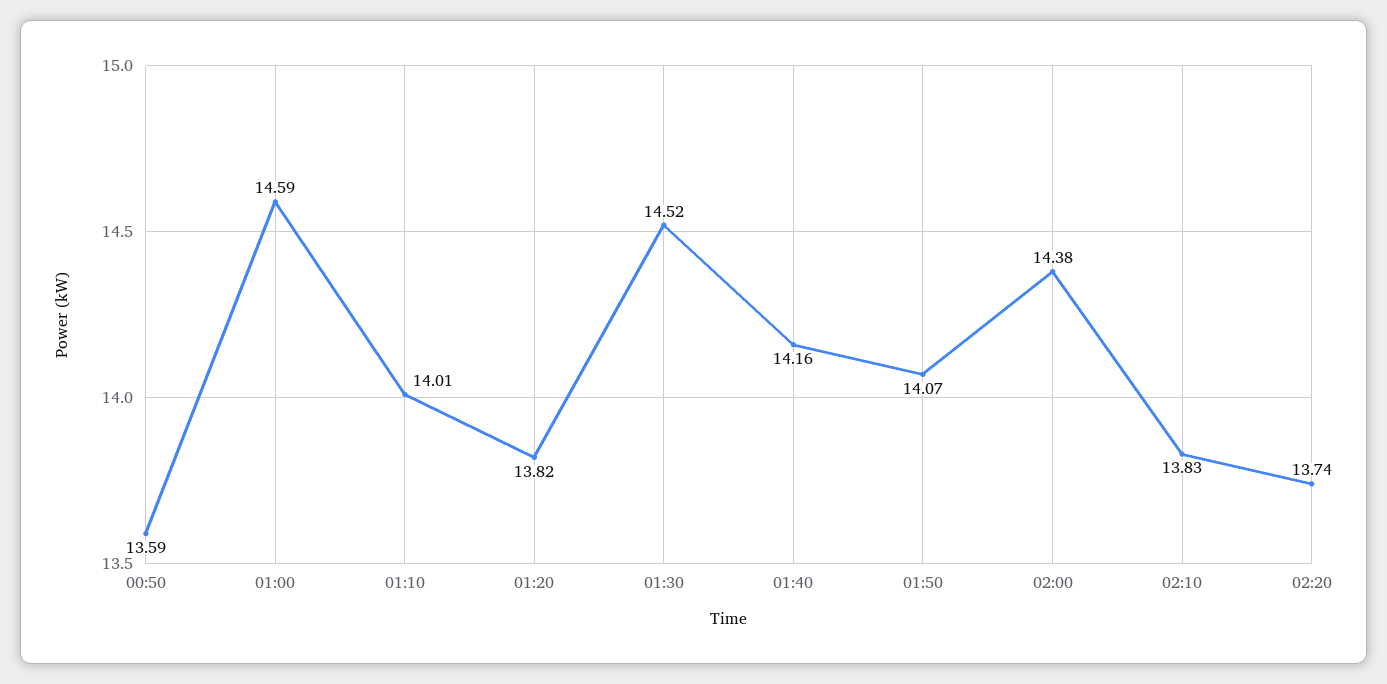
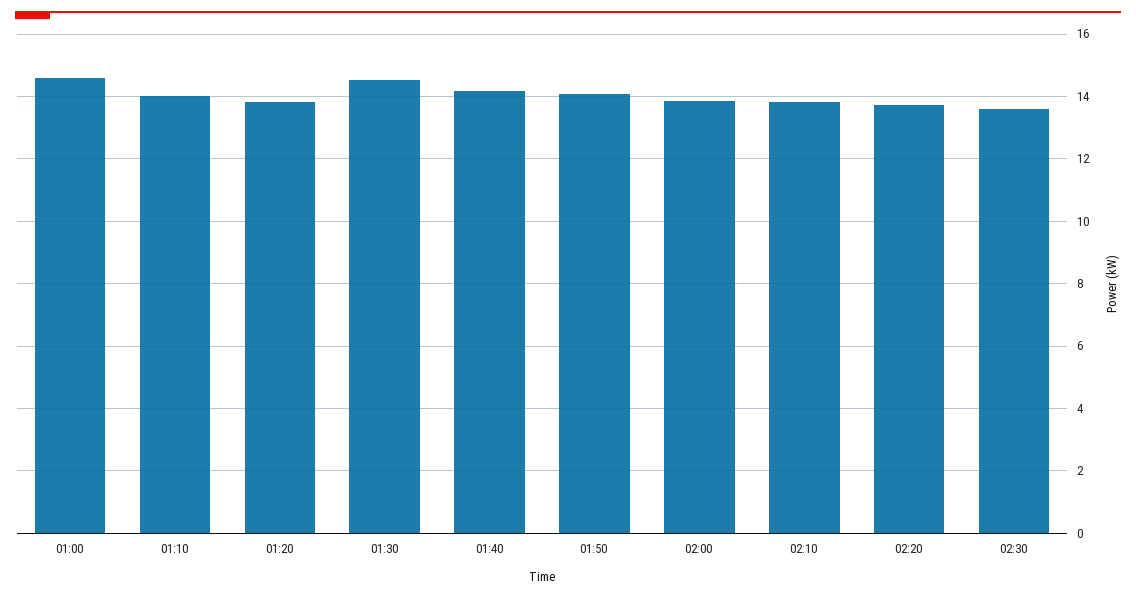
00:50: 13.59 -> none
02:00: 14.38 -> 13.8
02:30: none -> 13.6

